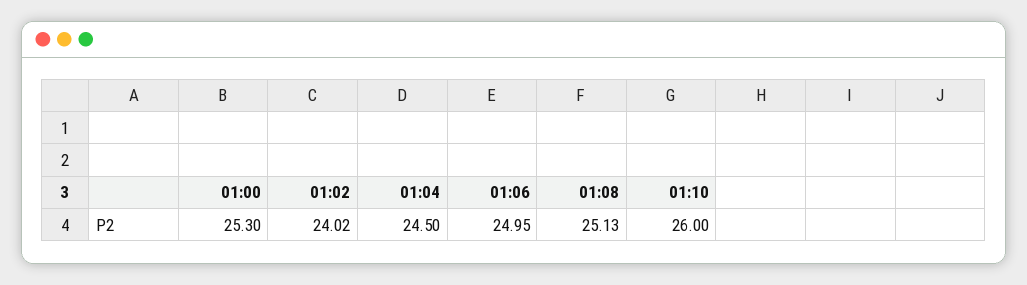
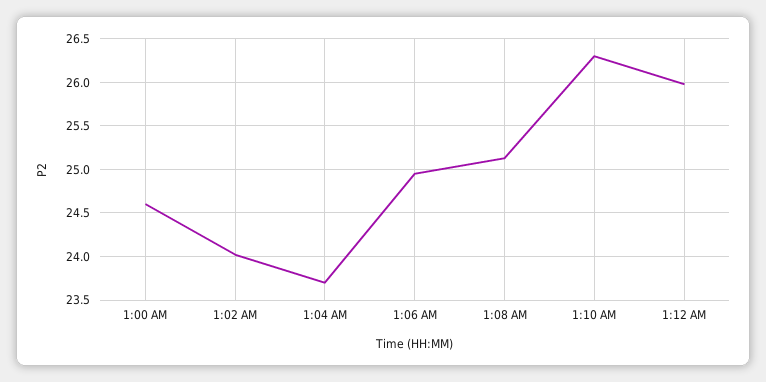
01:00: 25.3 -> 24.6
01:04: 24.5 -> 23.7
01:10: 26 -> 26.3
1:12 AM: none -> 26

